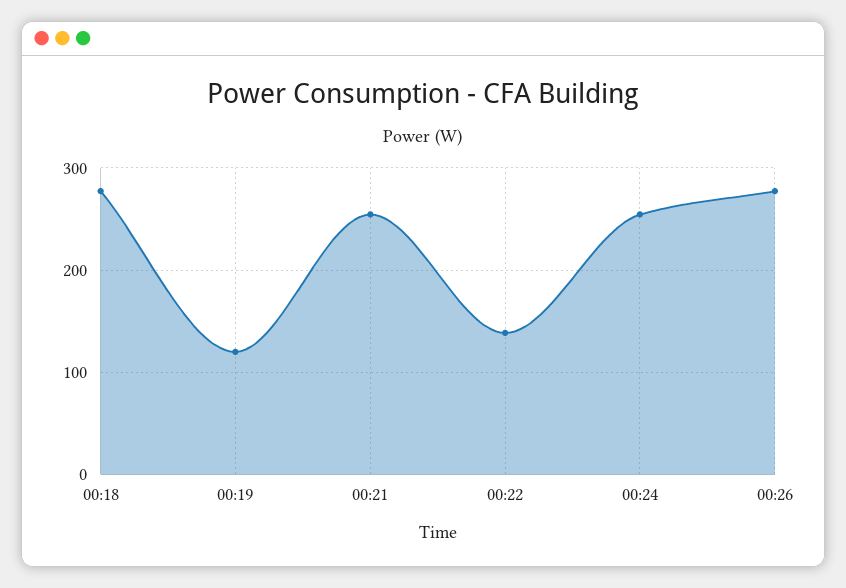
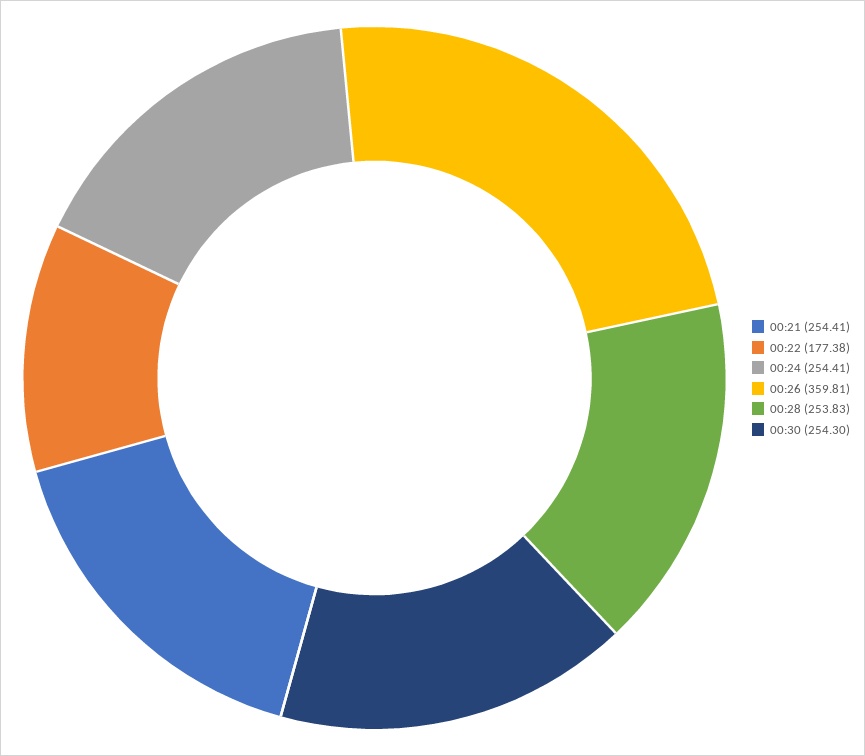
00:18: 280 -> none
00:19: 120 -> none
00:22: 140 -> 177.38
00:26: 280 -> 359.81
00:28: none -> 253.83
00:30: none -> 254.3

